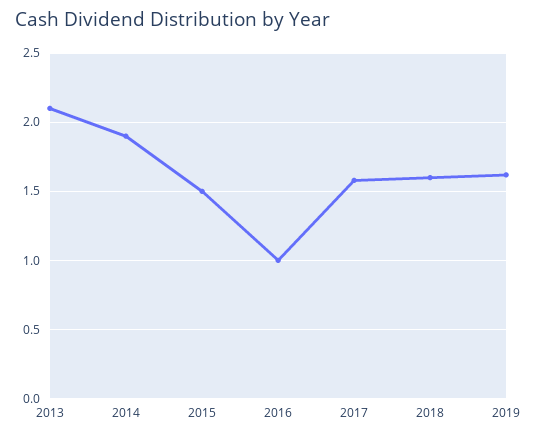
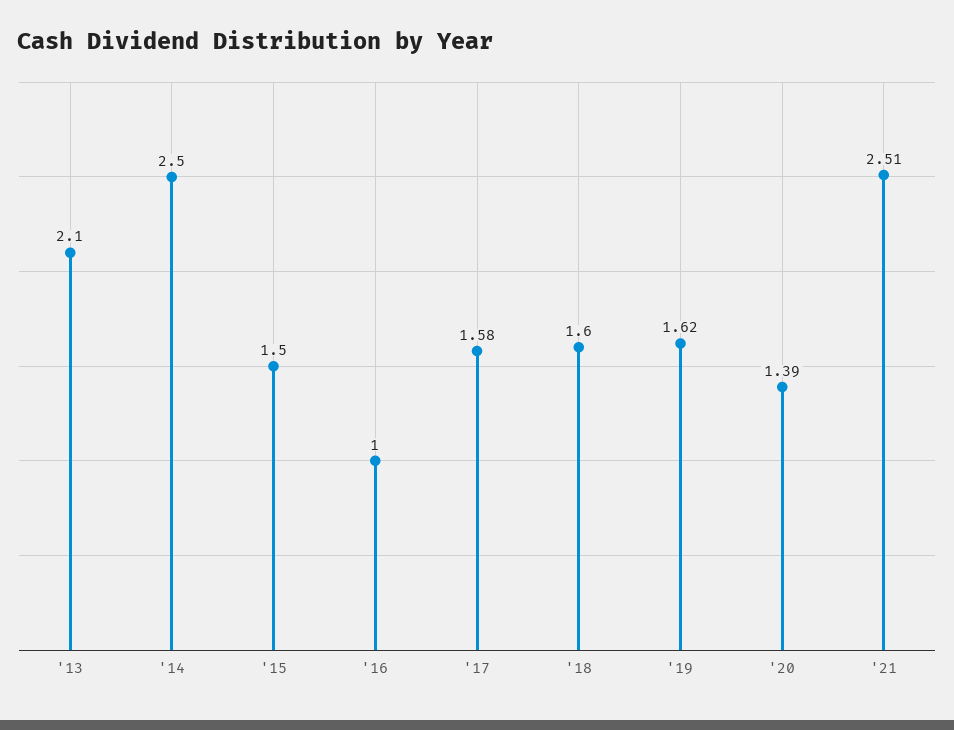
2014: 1.9 -> 2.5
'20: none -> 1.39
'21: none -> 2.51

